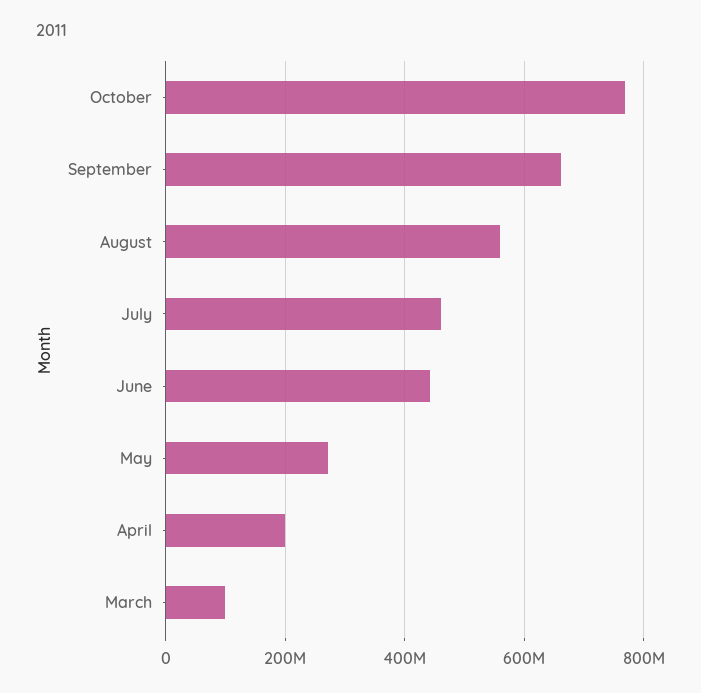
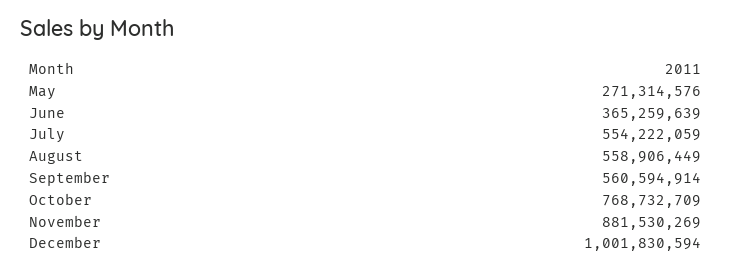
September: 660000000 -> 560594914
July: 460000000 -> 554222059
June: 440000000 -> 365259639
April: 200000000 -> none
March: 100000000 -> none
November: none -> 881530269
December: none -> 1001830594

